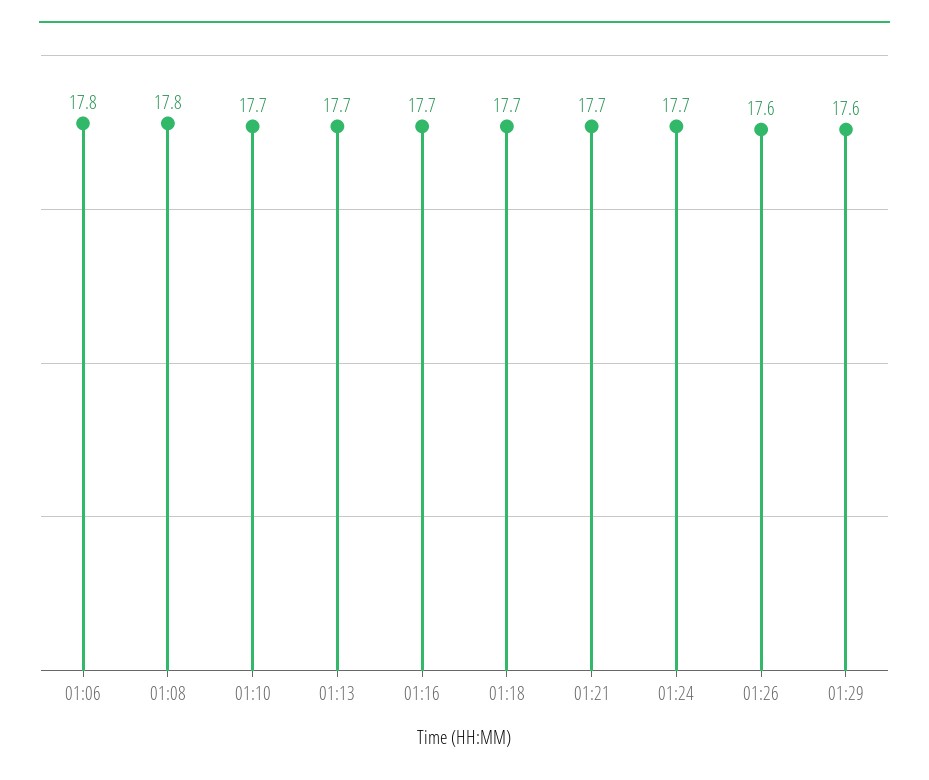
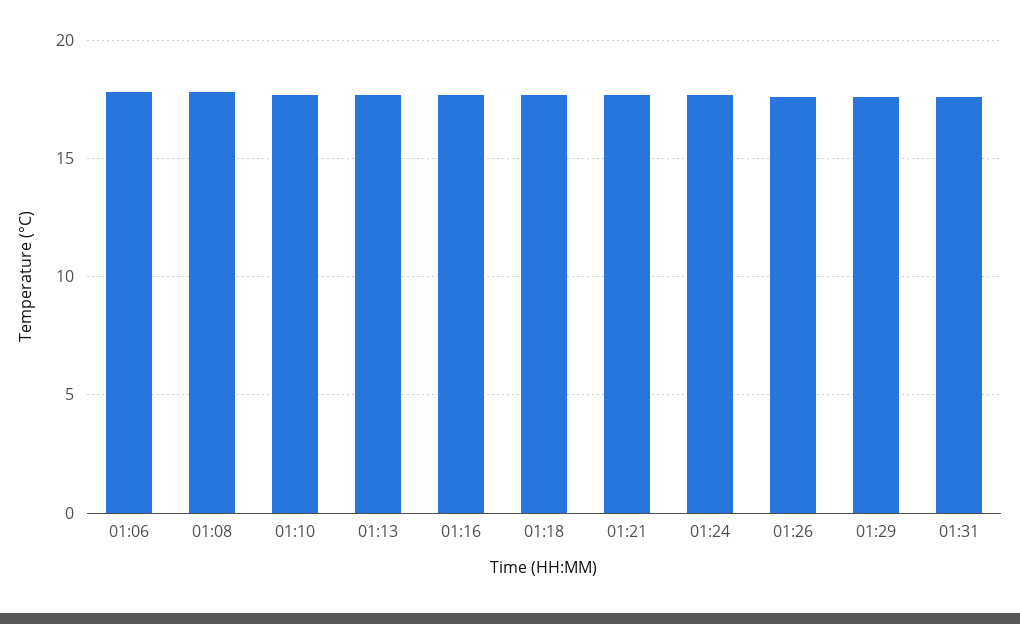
01:31: none -> 17.5

